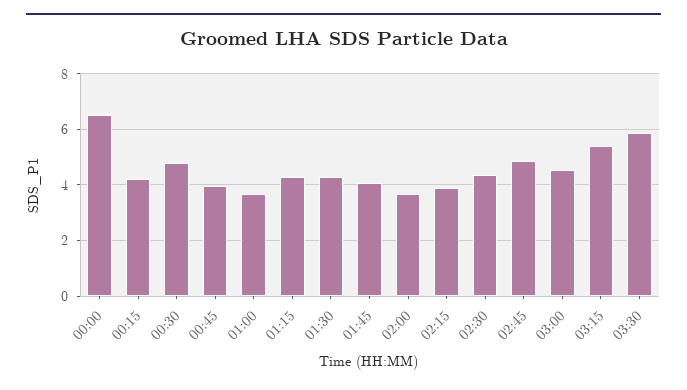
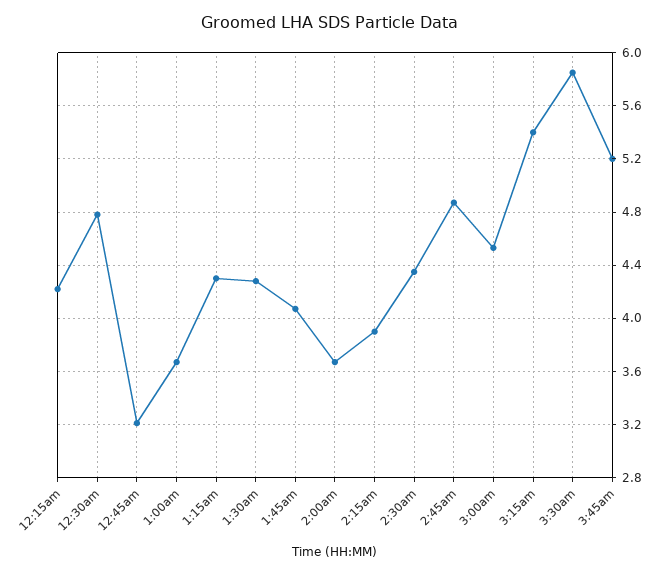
00:00: 6.5 -> none
00:45: 4 -> 3.2
3:45am: none -> 5.2

